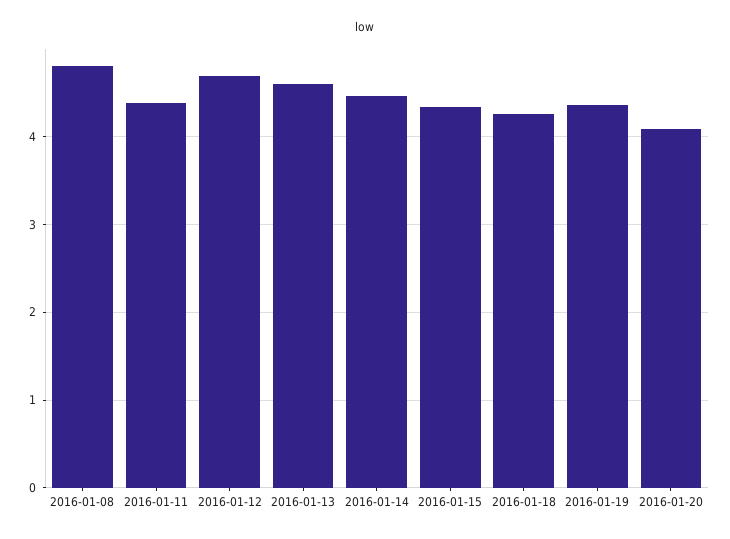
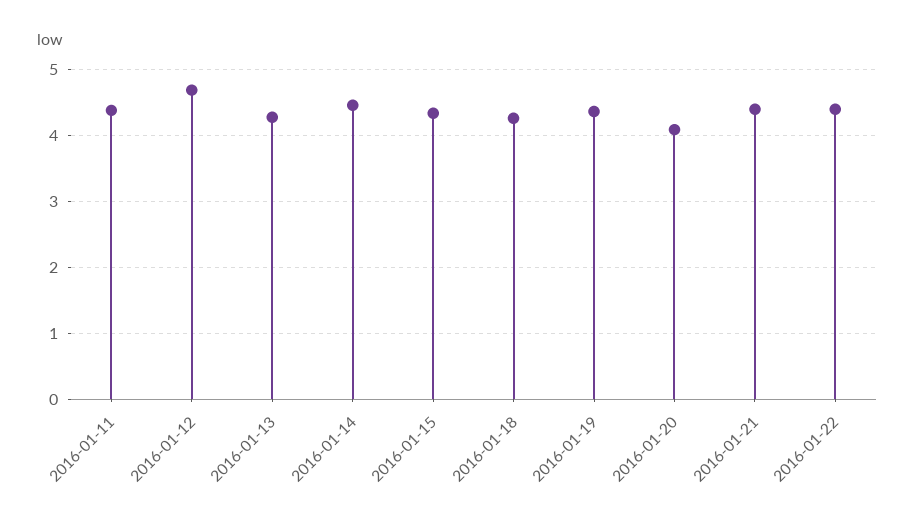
2016-01-08: 4.8 -> none
2016-01-13: 4.6 -> 4.3
2016-01-21: none -> 4.4
2016-01-22: none -> 4.4

